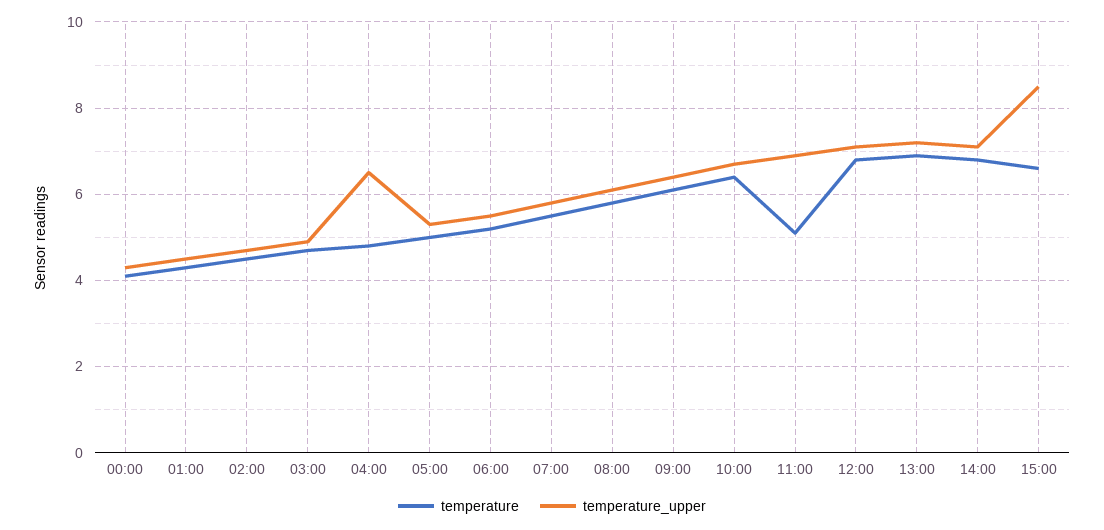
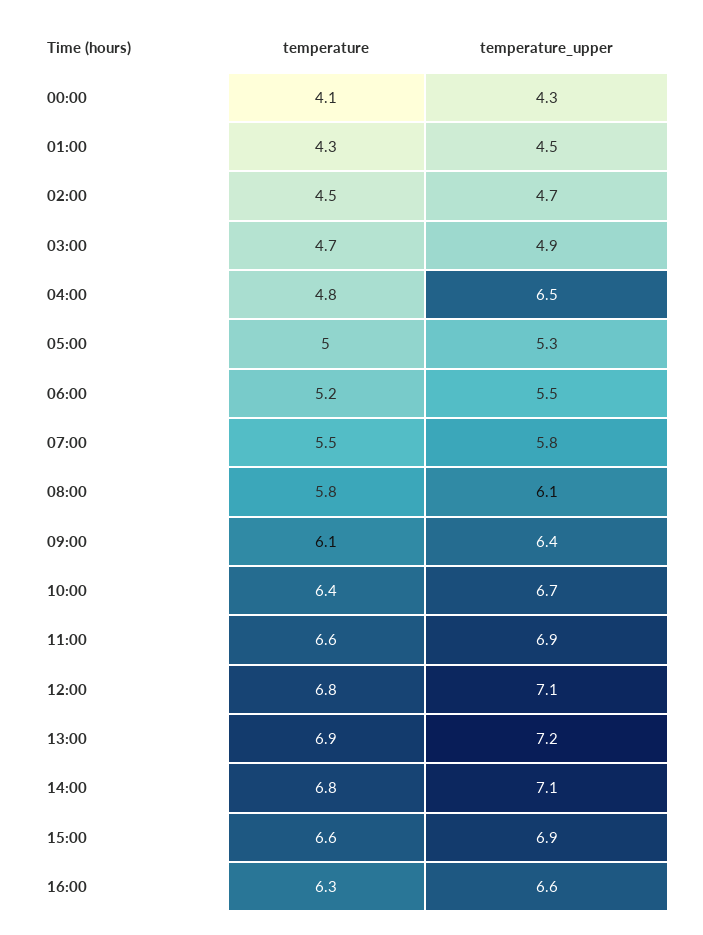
temperature, 11:00: 5 -> 6.6
temperature_upper, 15:00: 8.5 -> 6.9
temperature, 16:00: none -> 6.3
temperature_upper, 16:00: none -> 6.6

